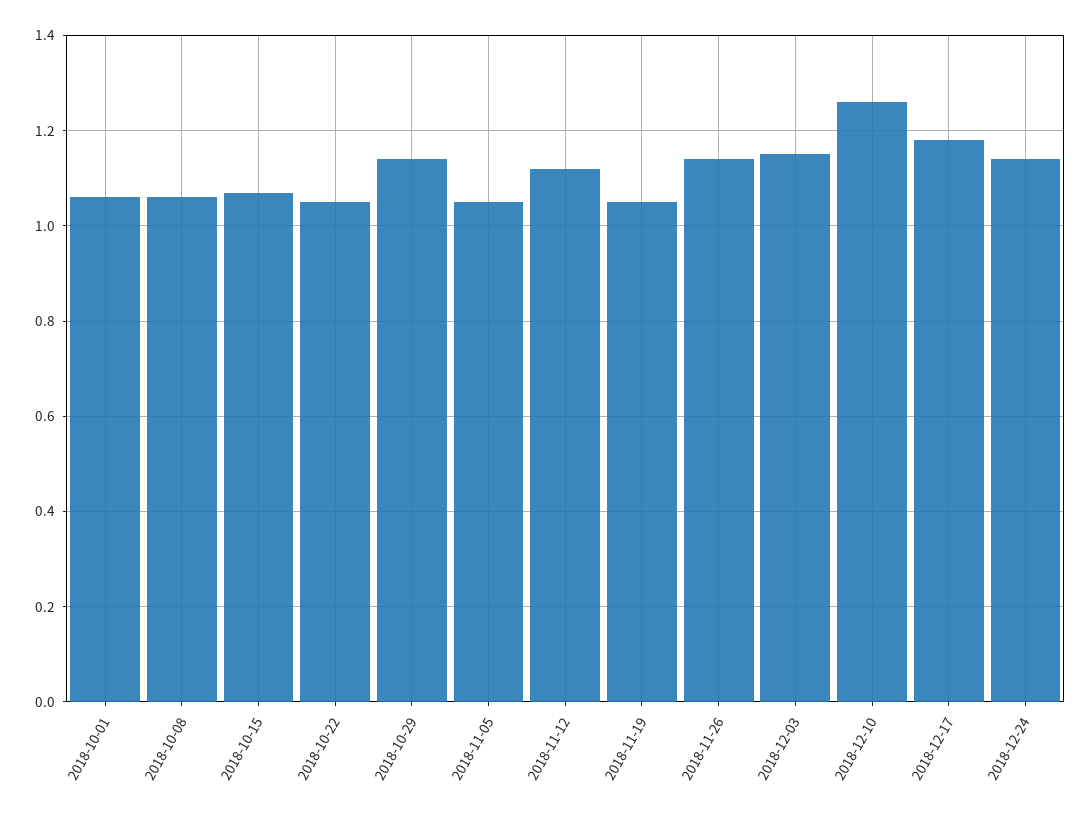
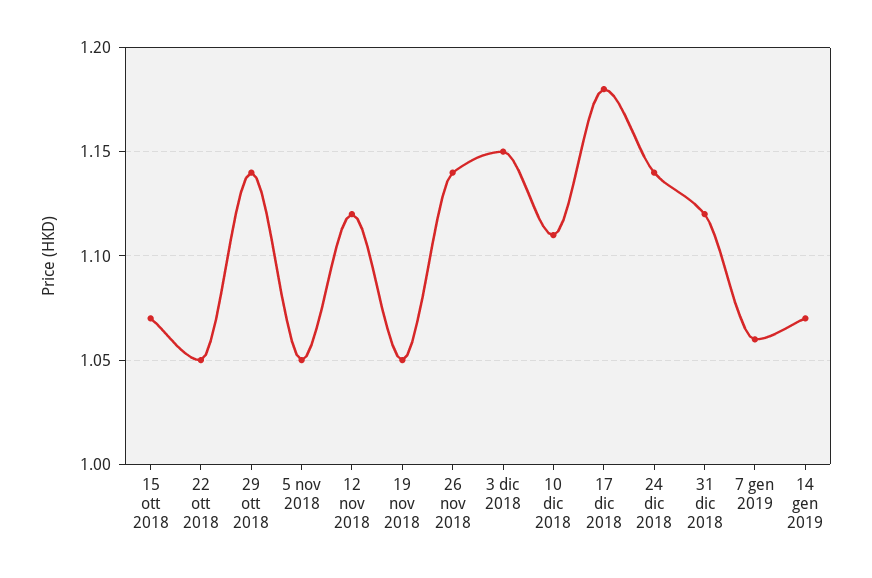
2018-10-01: 1.05 -> none
2018-10-08: 1.05 -> none
2018-12-10: 1.25 -> 1.11
31 dic 2018: none -> 1.12
7 gen 2019: none -> 1.06
14 gen 2019: none -> 1.07

